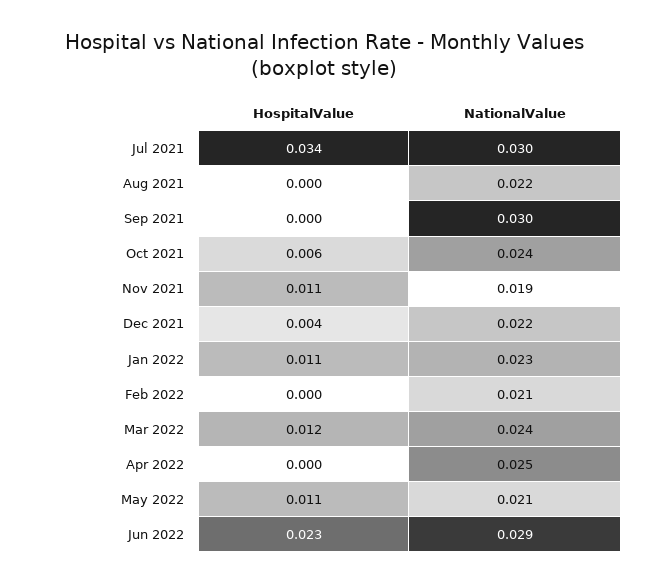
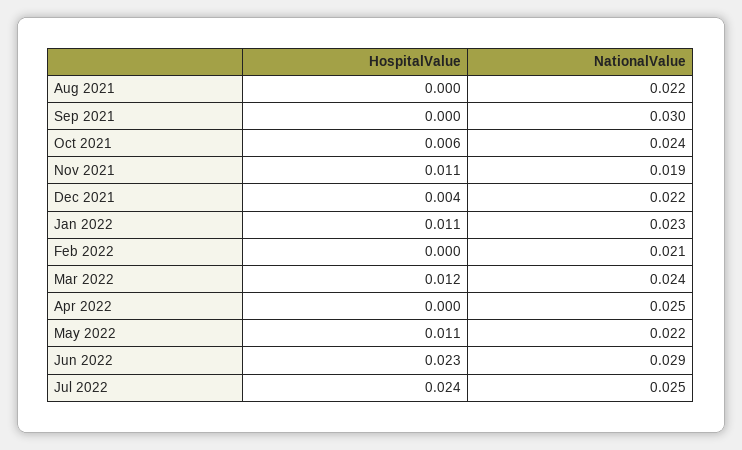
HospitalValue, Jul 2021: 0.034 -> none
NationalValue, Jul 2021: 0.03 -> none
NationalValue, May 2022: 0.021 -> 0.022
HospitalValue, Jul 2022: none -> 0.024
NationalValue, Jul 2022: none -> 0.025

